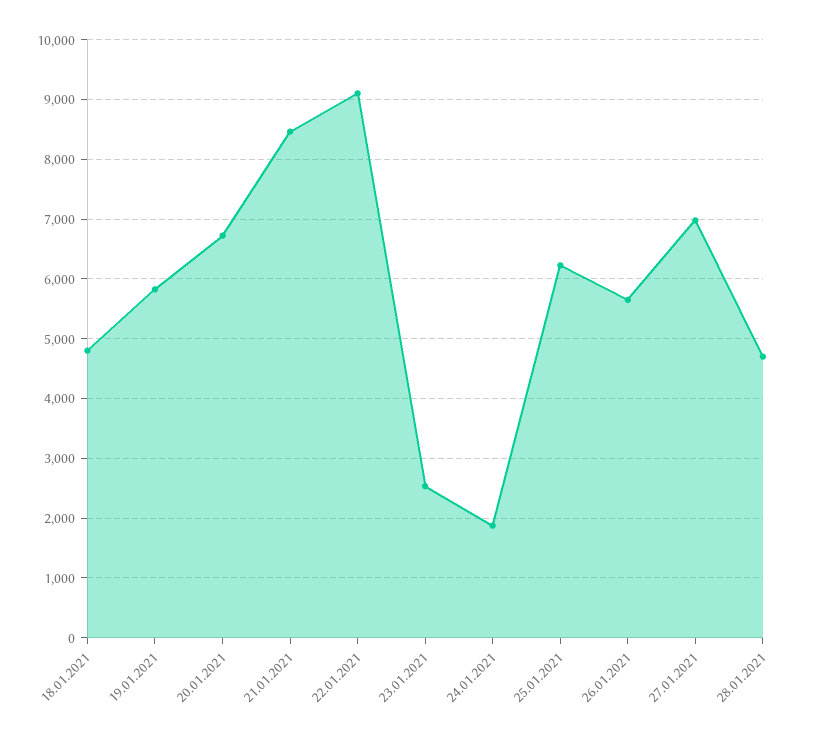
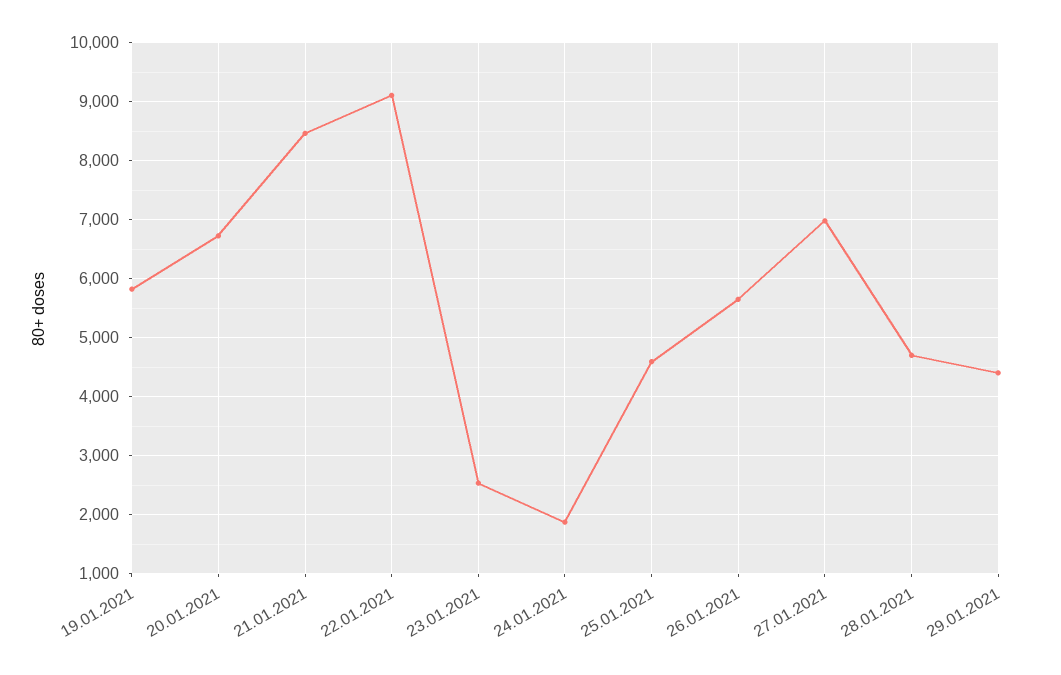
18.01.2021: 4800 -> none
25.01.2021: 6200 -> 4600
29.01.2021: none -> 4400

